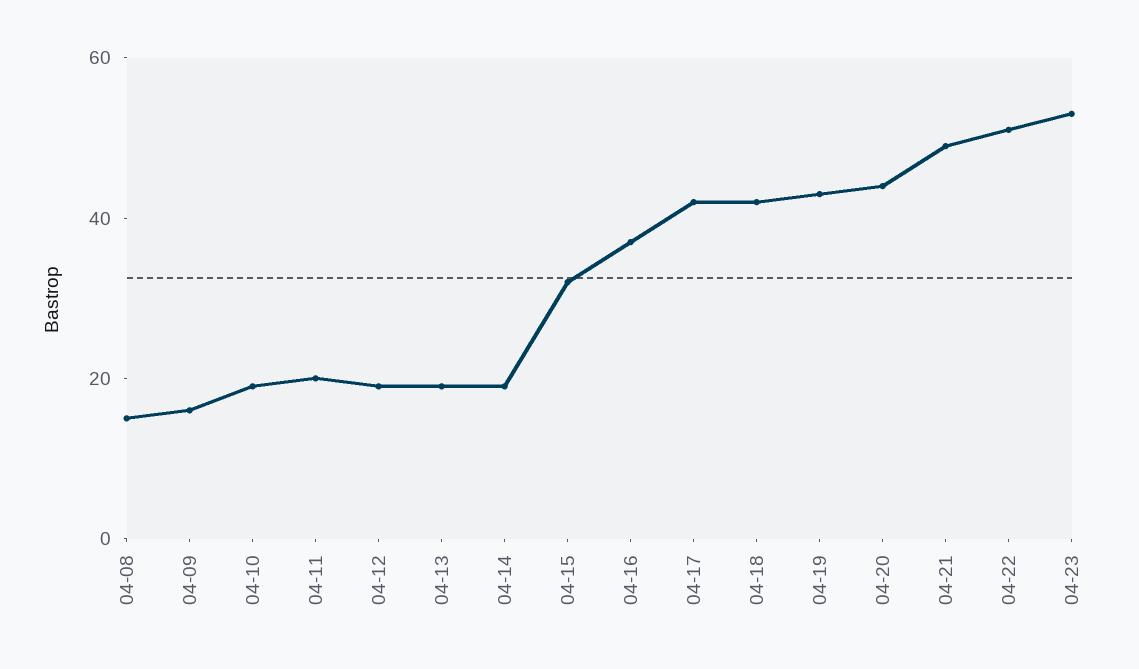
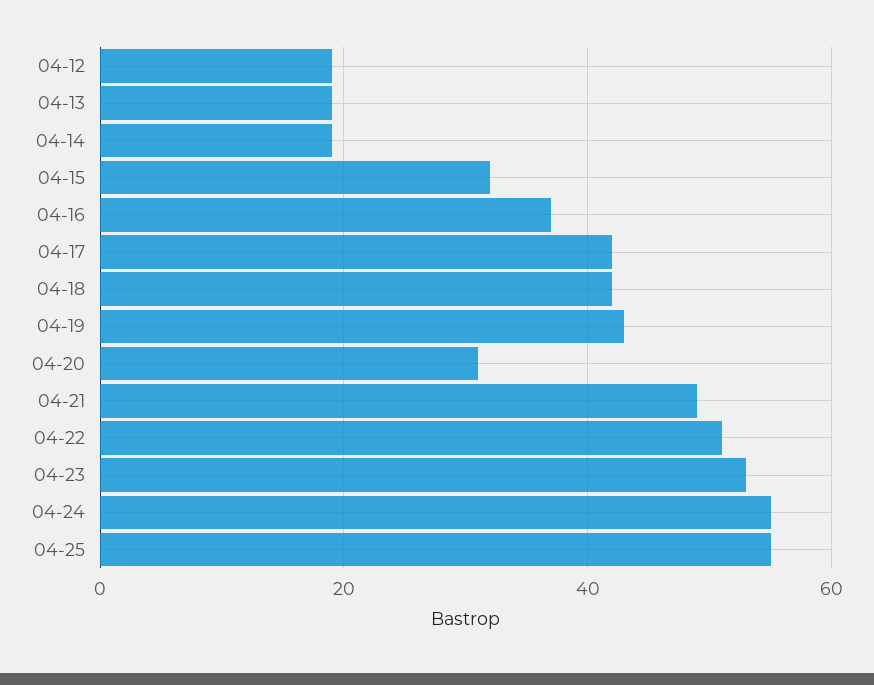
04-08: 15 -> none
04-09: 15 -> none
04-10: 20 -> none
04-11: 20 -> none
04-20: 45 -> 30
04-24: none -> 55
04-25: none -> 55

